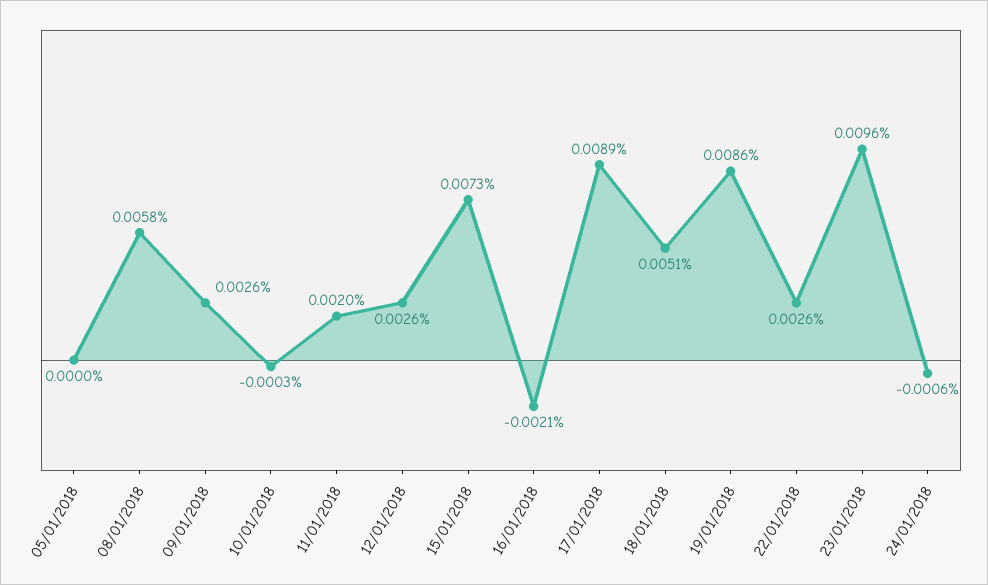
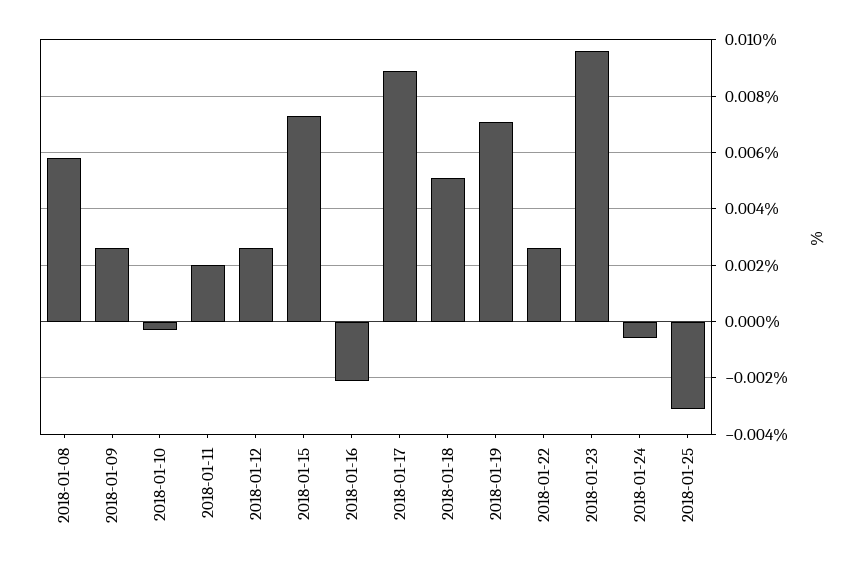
05/01/2018: 0 -> none
19/01/2018: 0.0086 -> 0.007
2018-01-25: none -> -0.003

